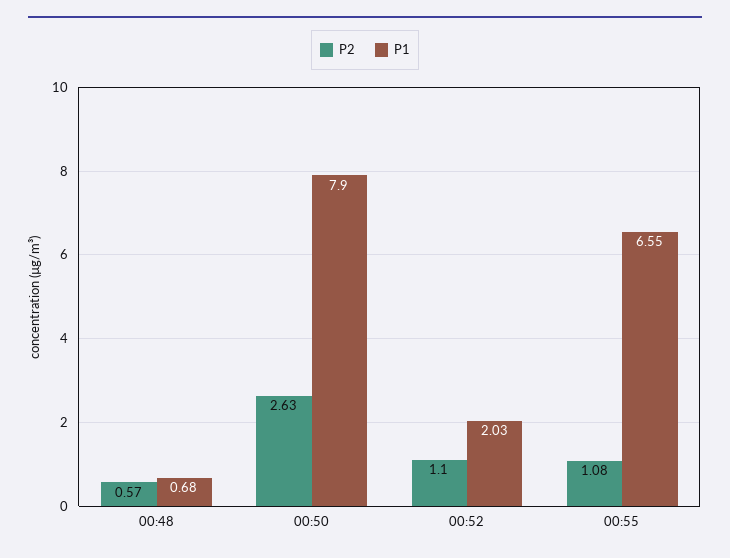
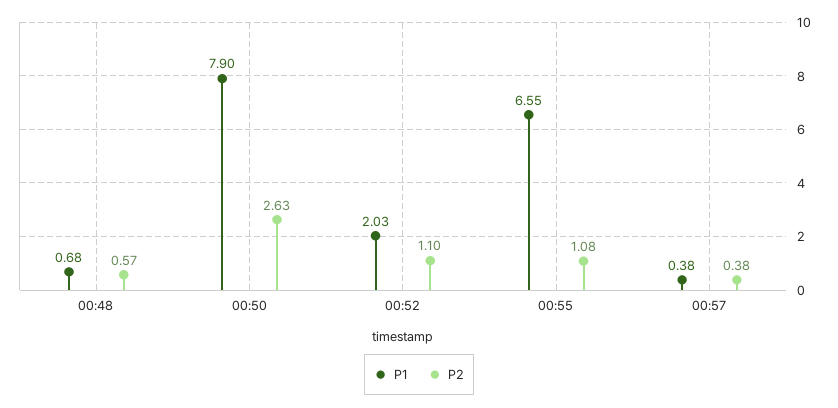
P1, 00:57: none -> 0.38
P2, 00:57: none -> 0.38

